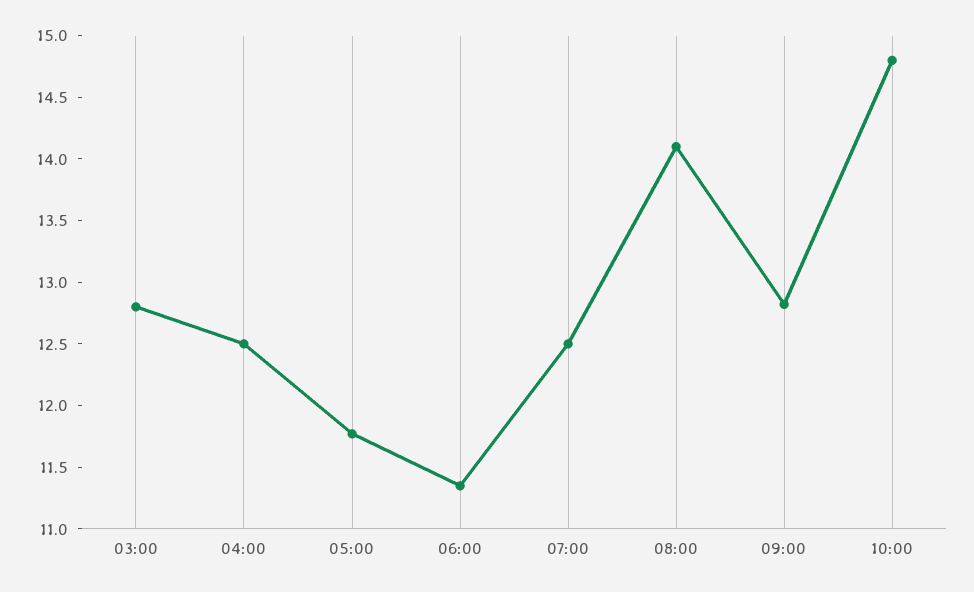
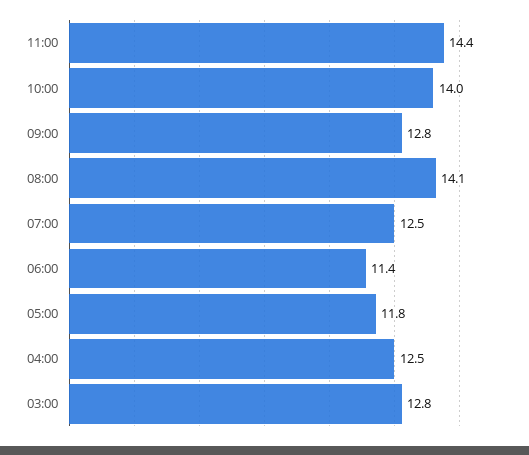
10:00: 14.8 -> 14
11:00: none -> 14.4

